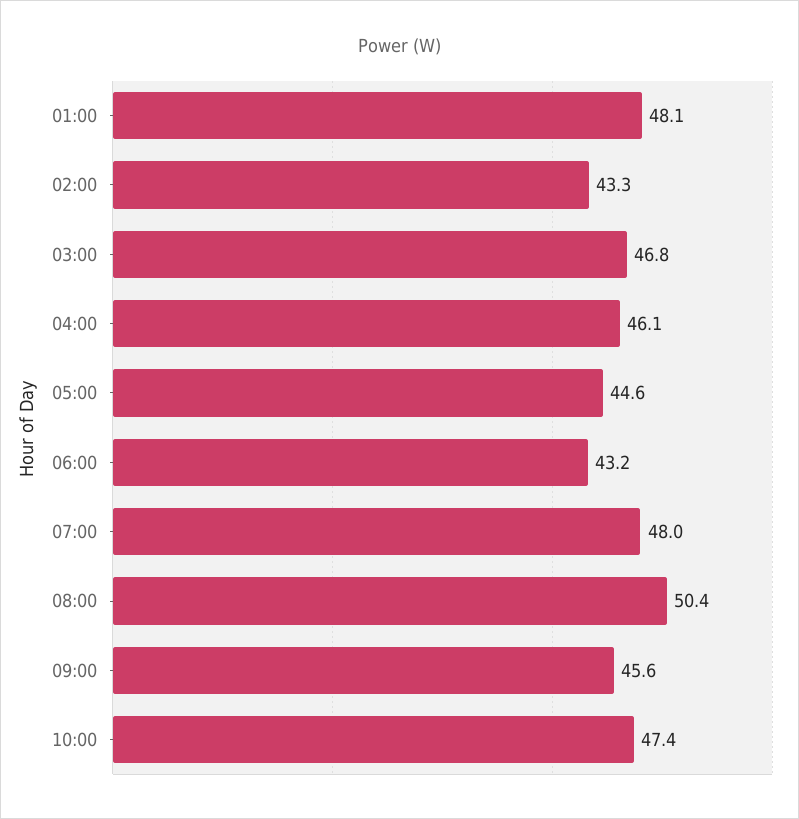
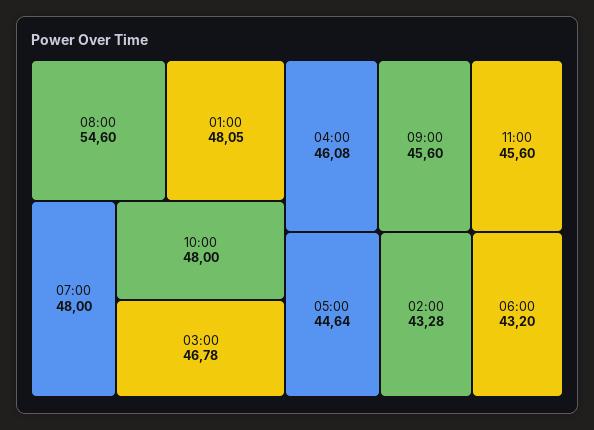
08:00: 50.4 -> 54.6
10:00: 47.4 -> 48
11:00: none -> 45.6

